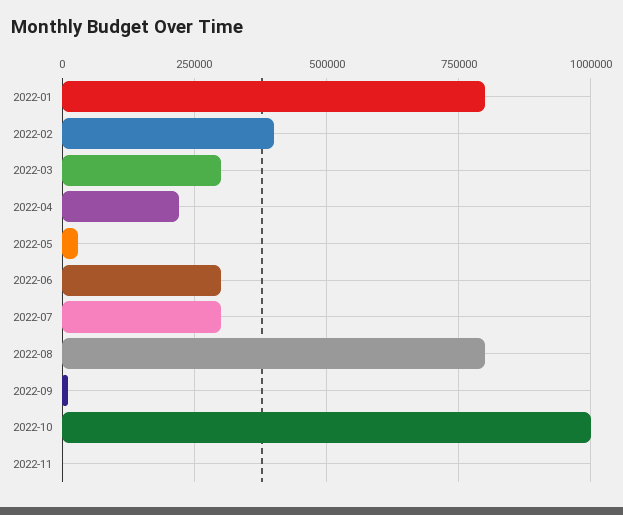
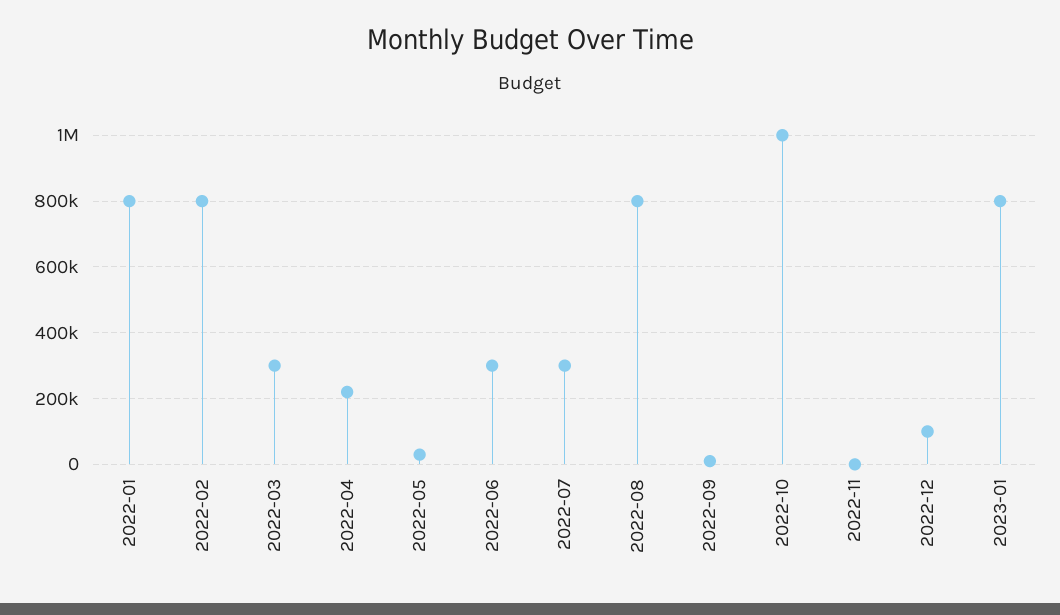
2022-02: 400000 -> 800000
2022-12: none -> 100000
2023-01: none -> 800000

